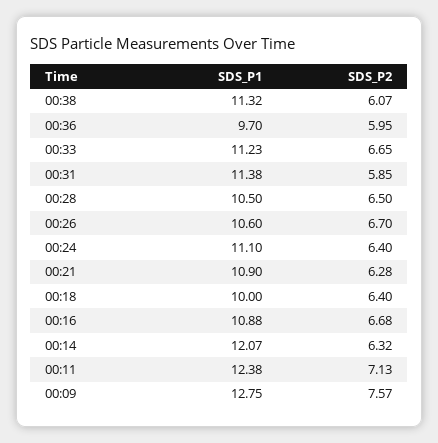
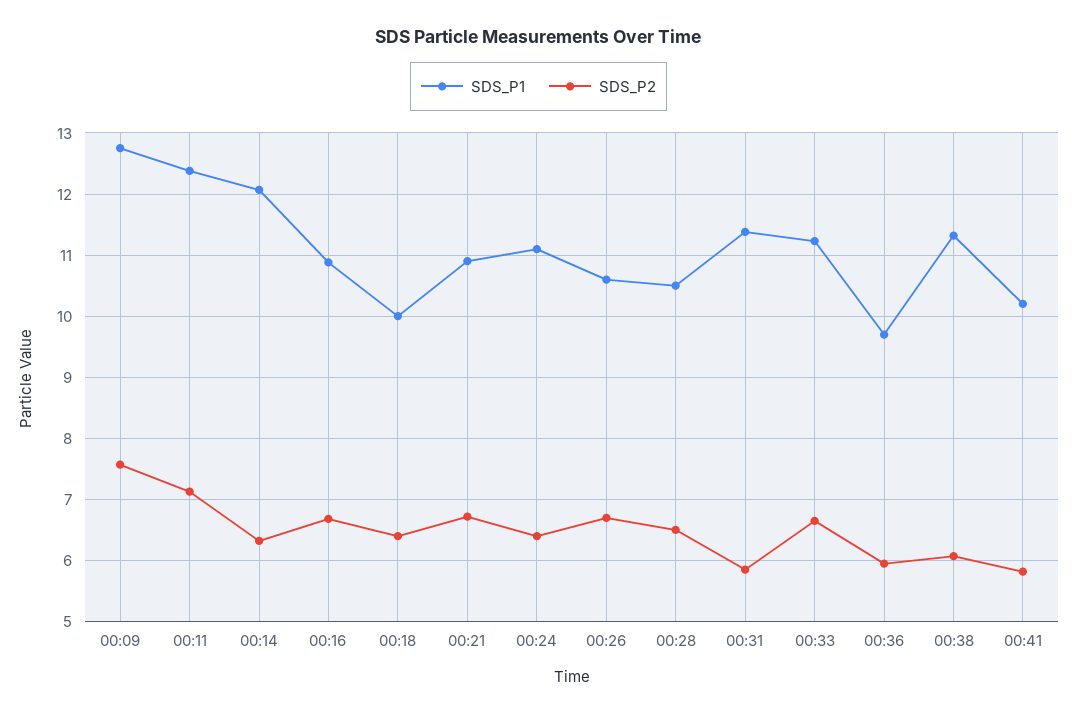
SDS_P2, 00:21: 6.28 -> 6.7
SDS_P1, 00:41: none -> 10.2
SDS_P2, 00:41: none -> 5.8

